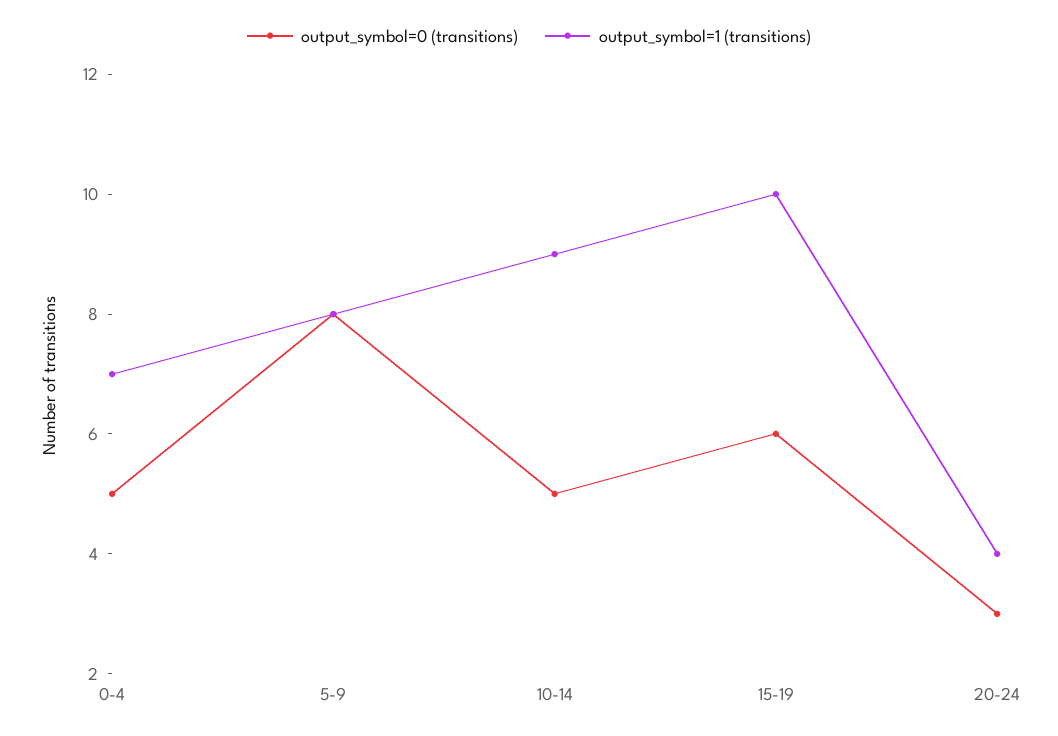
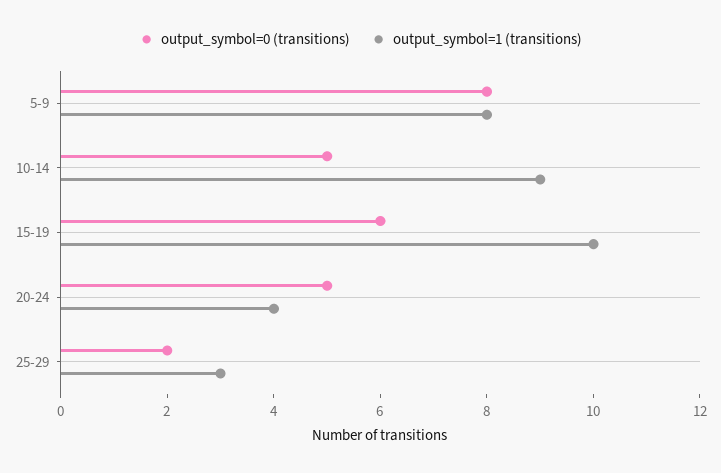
output_symbol=0 (transitions), 0-4: 5 -> none
output_symbol=1 (transitions), 0-4: 7 -> none
output_symbol=0 (transitions), 20-24: 3 -> 5
output_symbol=0 (transitions), 25-29: none -> 2
output_symbol=1 (transitions), 25-29: none -> 3

